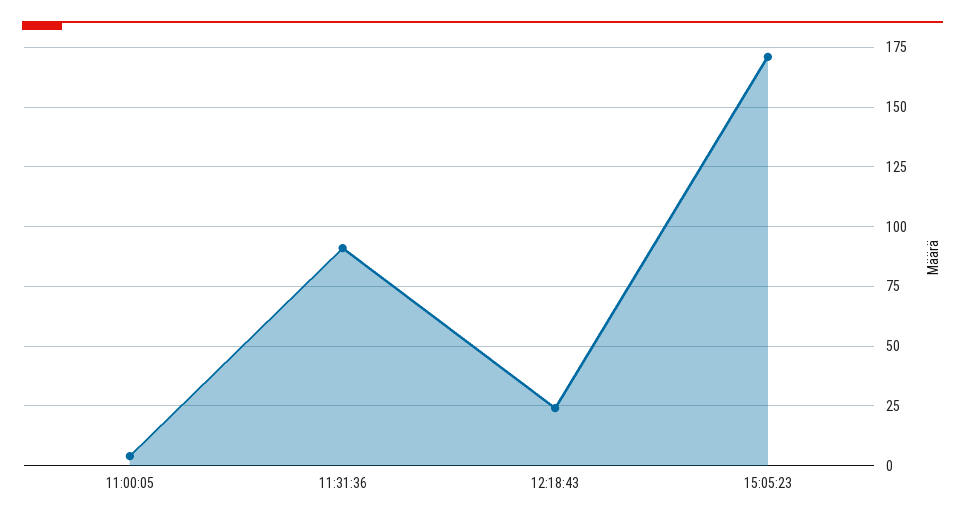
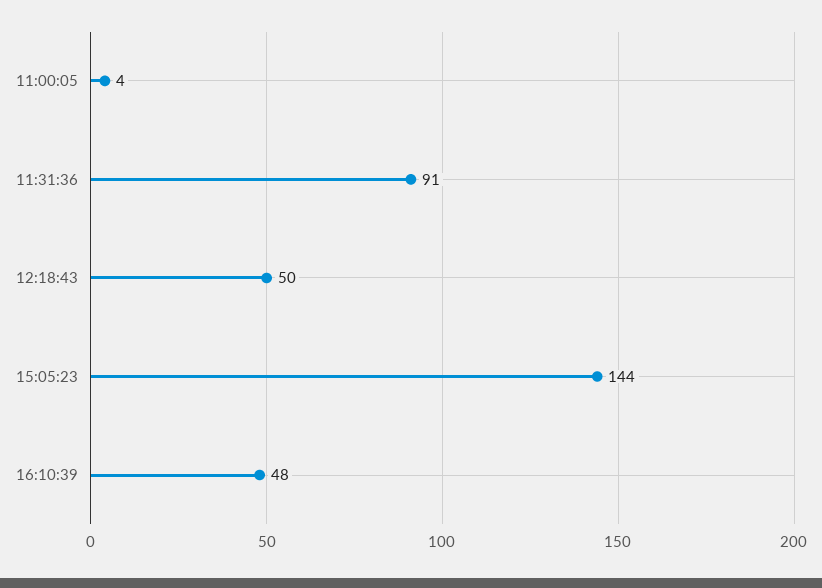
12:18:43: 25 -> 50
15:05:23: 170 -> 144
16:10:39: none -> 48

